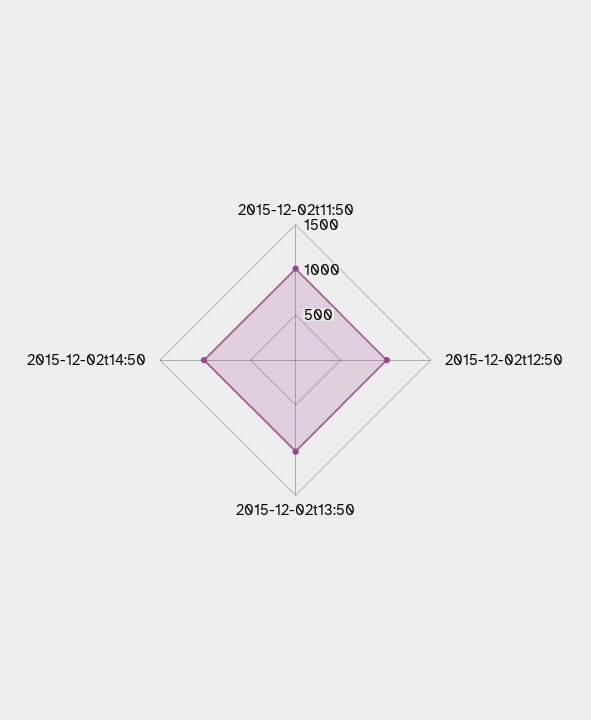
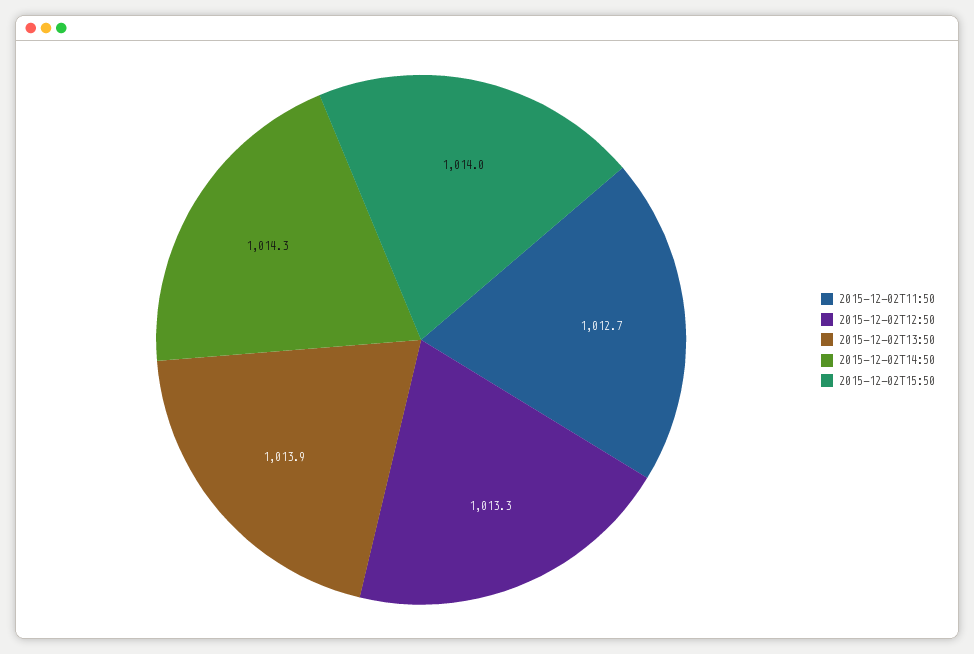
2015-12-02T15:50: none -> 1014

